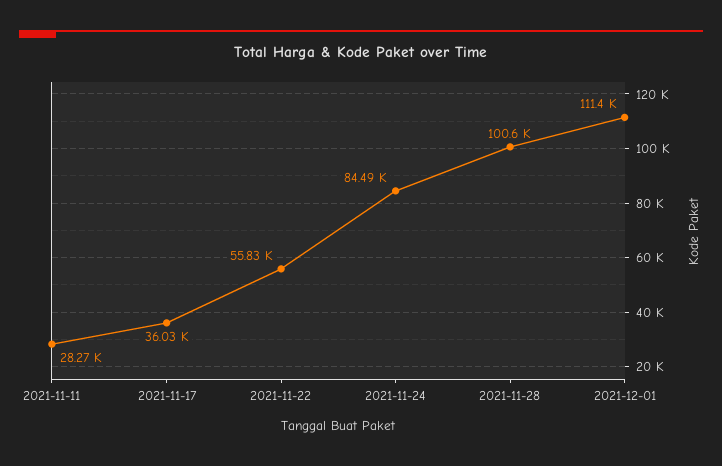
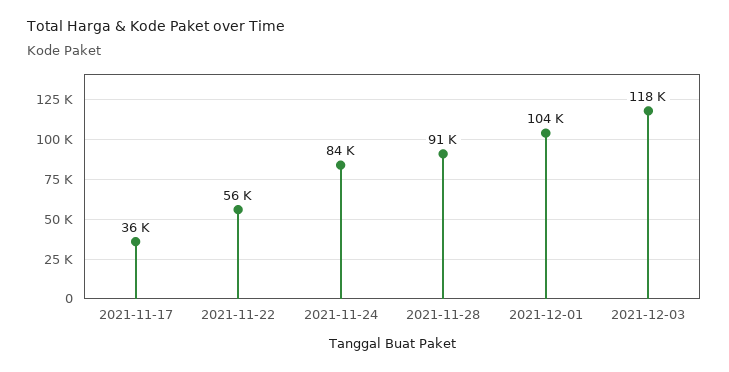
2021-11-11: 28270 -> none
2021-11-28: 100600 -> 91000
2021-12-01: 111400 -> 104000
2021-12-03: none -> 118000

